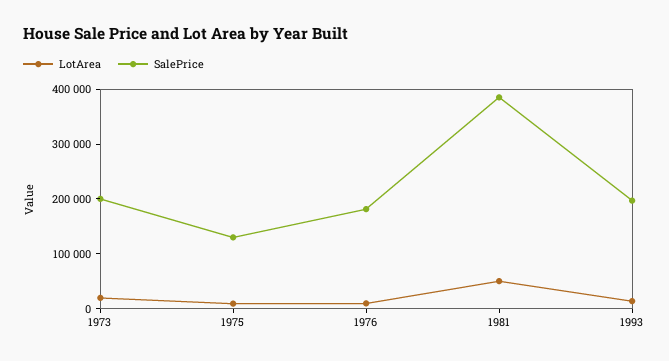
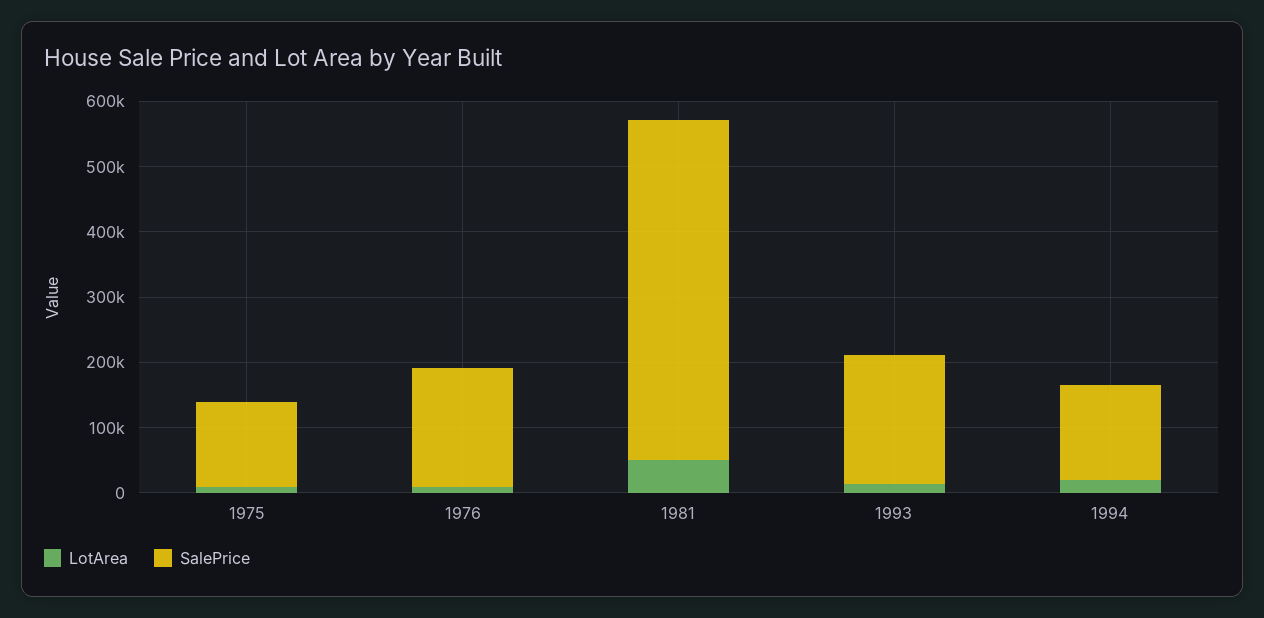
LotArea, 1973: 20000 -> none
SalePrice, 1973: 200000 -> none
SalePrice, 1981: 380000 -> 520000
LotArea, 1994: none -> 20000
SalePrice, 1994: none -> 140000

